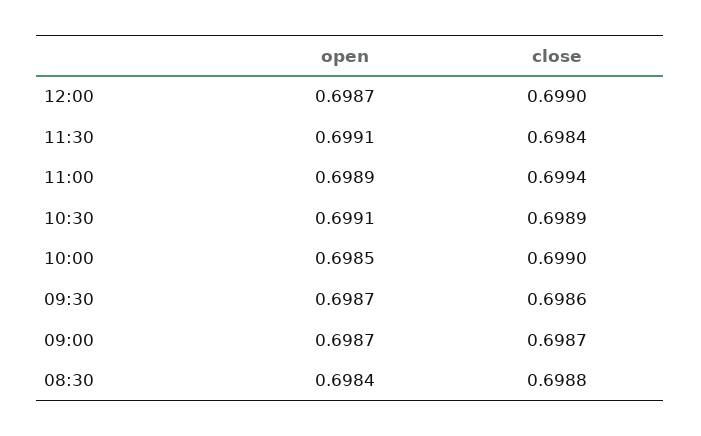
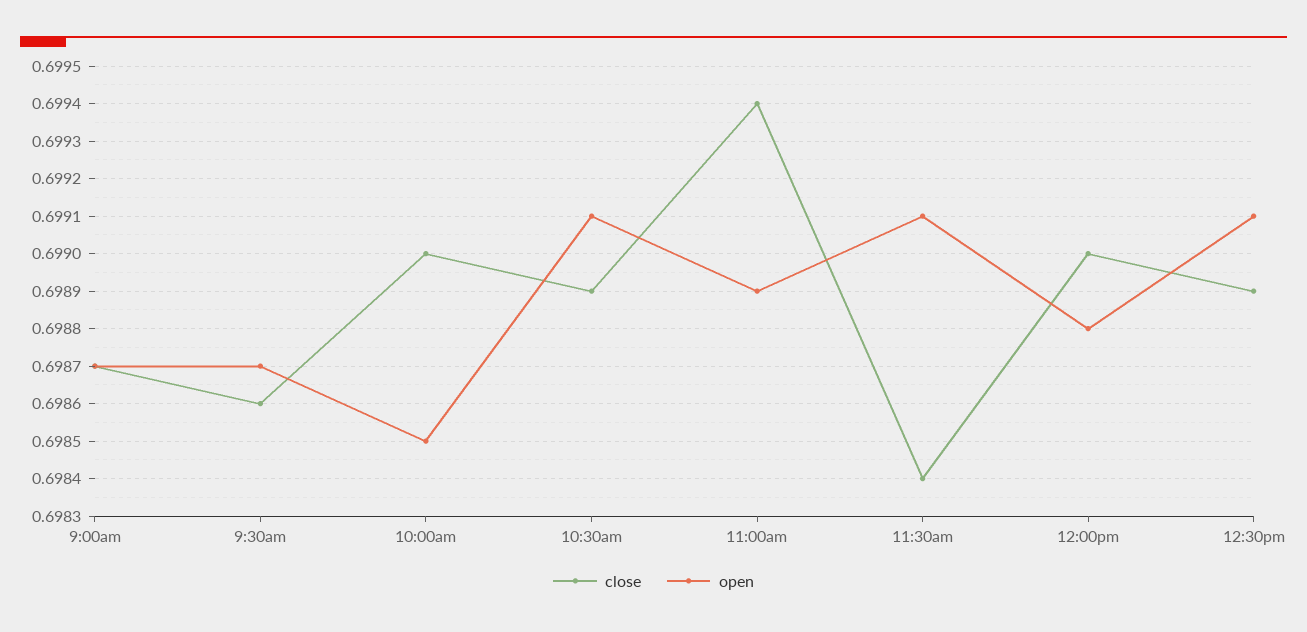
open, 12:00: 0.6987 -> 0.6988
open, 08:30: 0.6984 -> none
close, 08:30: 0.6988 -> none
close, 12:30pm: none -> 0.6989
open, 12:30pm: none -> 0.6991

